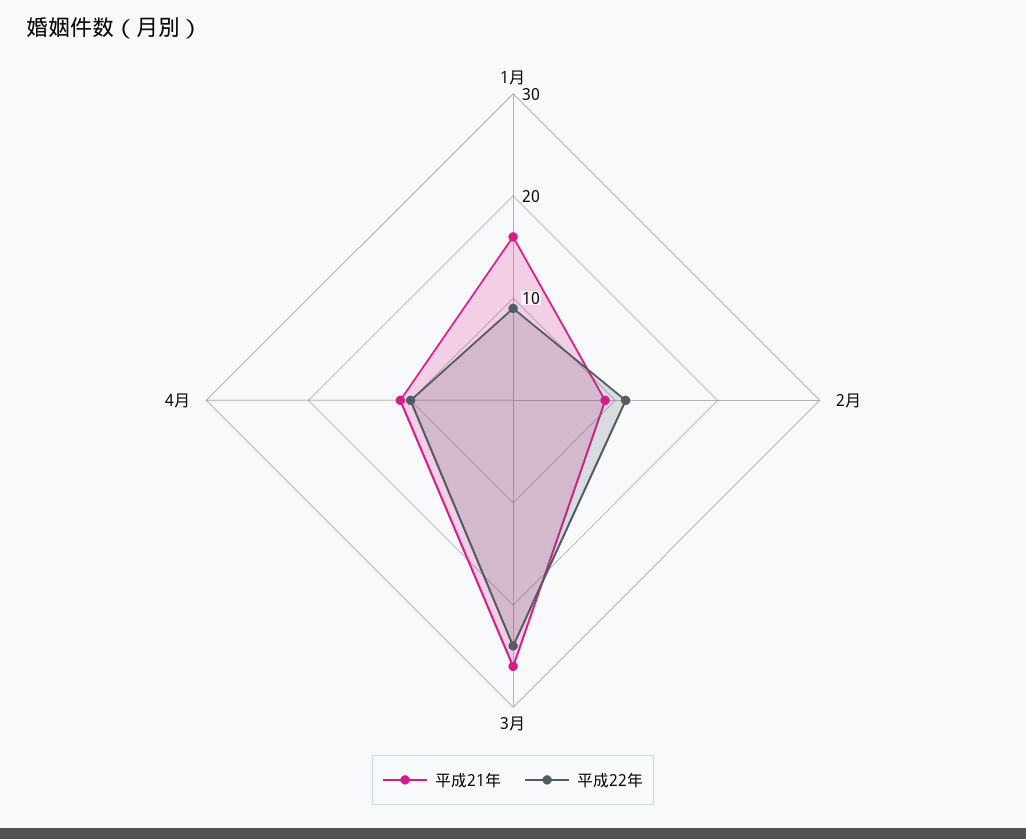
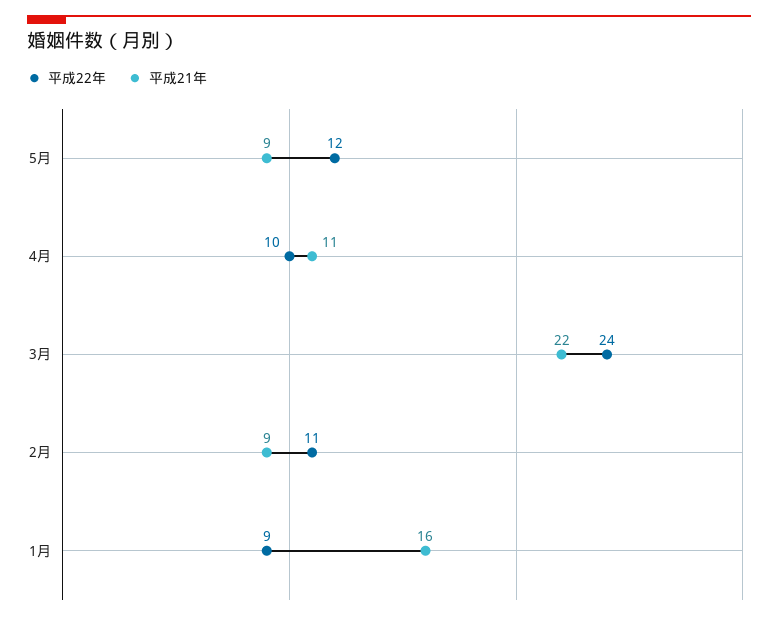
平成21年, 3月: 26 -> 22
平成22年, 5月: none -> 12
平成21年, 5月: none -> 9

